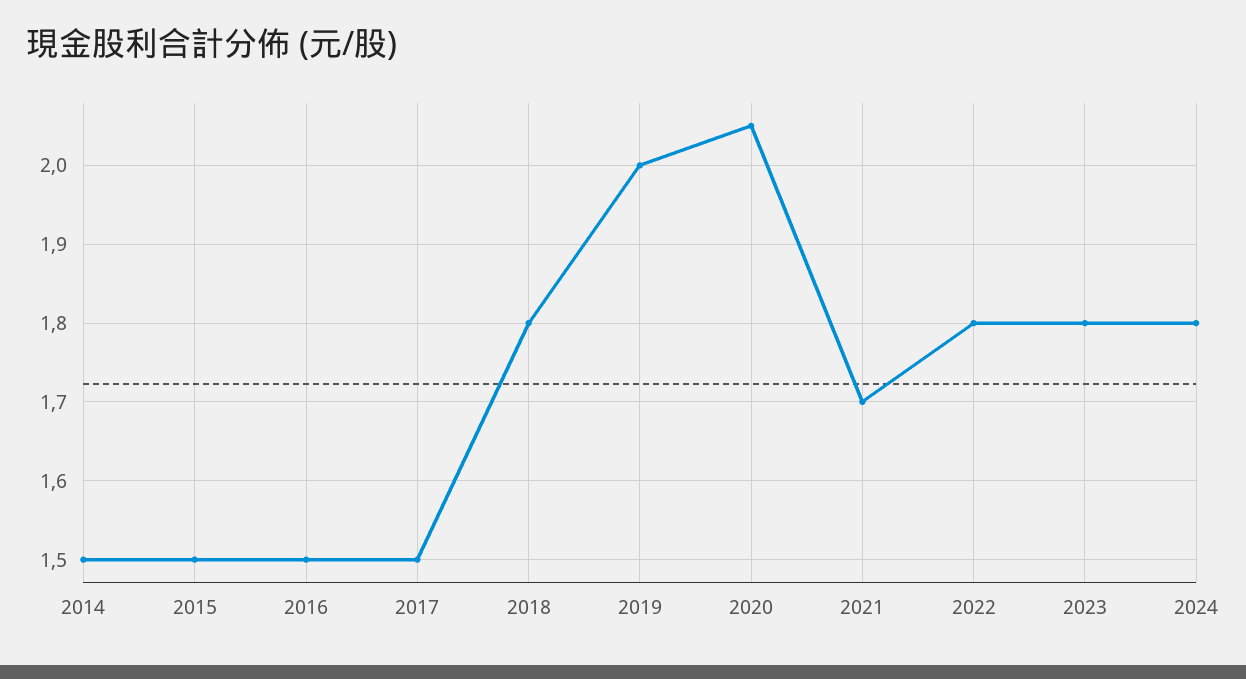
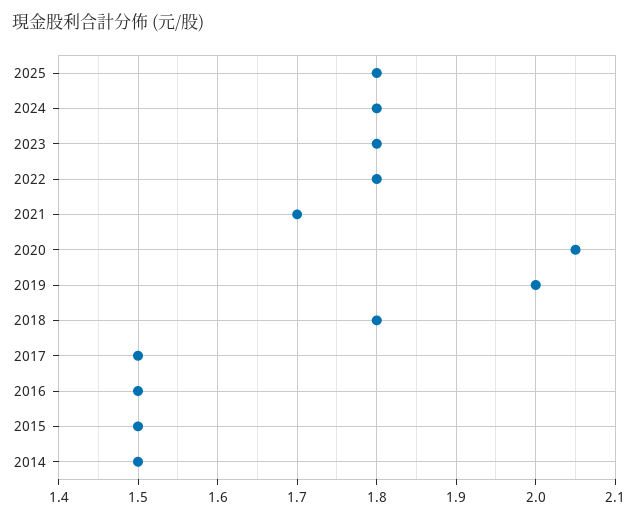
2025: none -> 1.8

